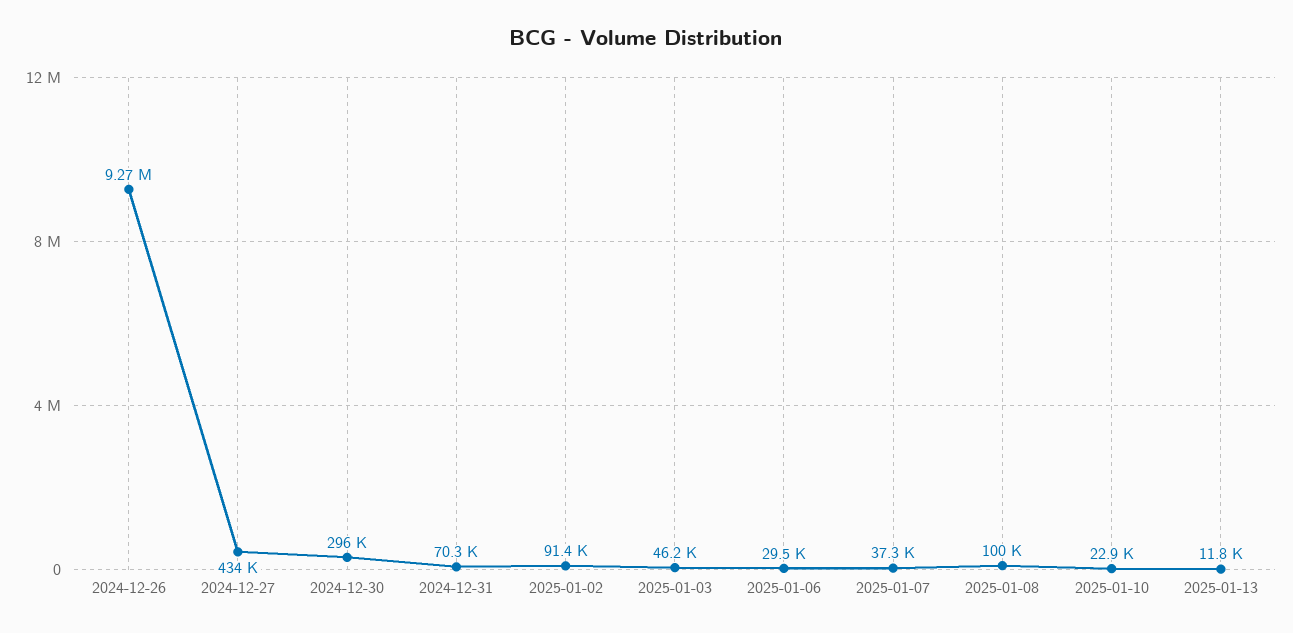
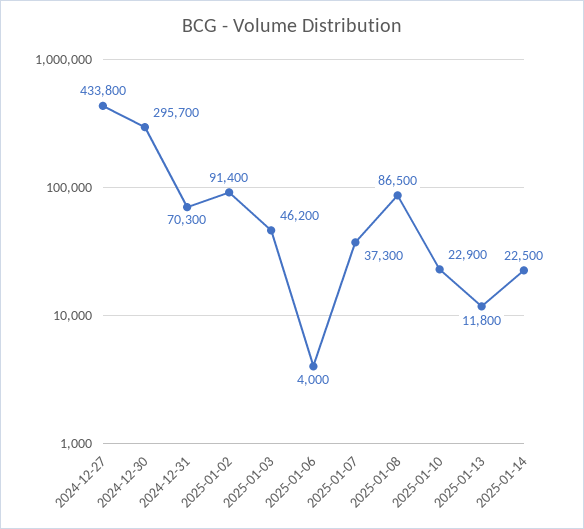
2024-12-26: 9270000 -> none
2025-01-06: 29500 -> 4000
2025-01-08: 100000 -> 86500
2025-01-14: none -> 22500

